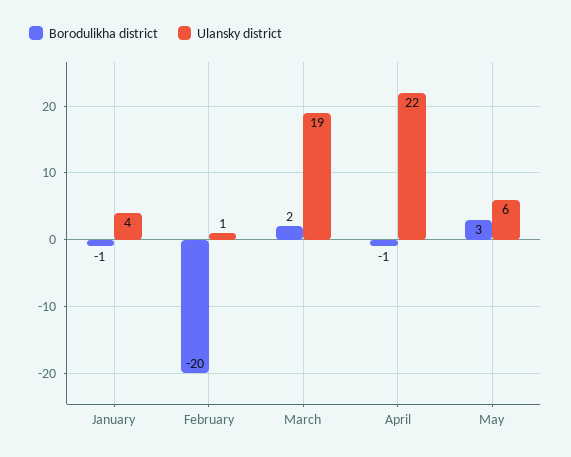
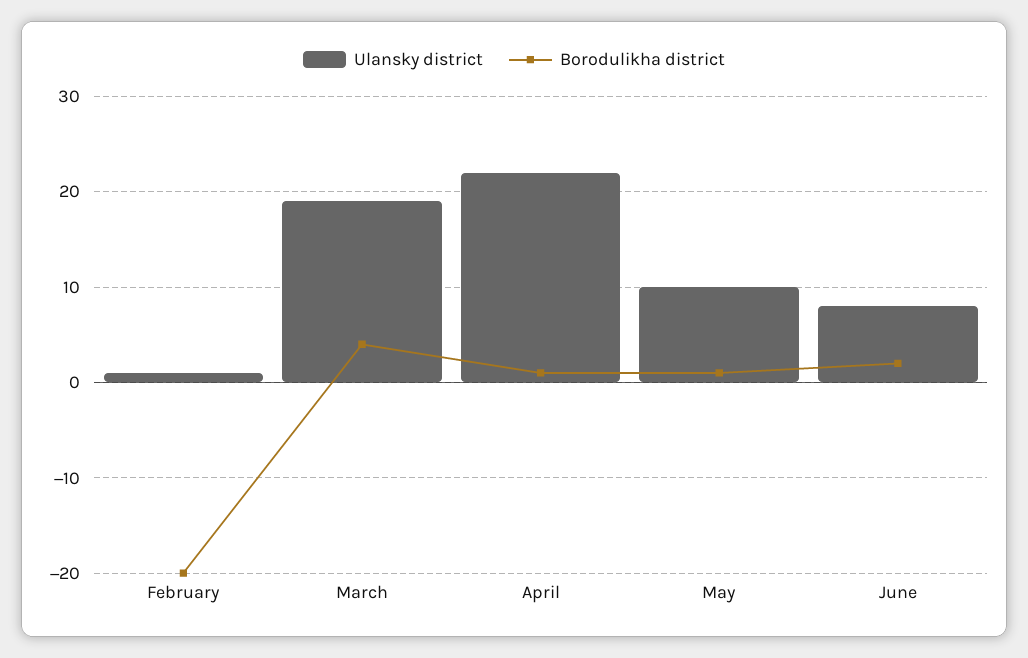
Borodulikha district, January: -1 -> none
Ulansky district, January: 4 -> none
Borodulikha district, March: 2 -> 4
Borodulikha district, April: -1 -> 1
Borodulikha district, May: 3 -> 1
Ulansky district, May: 6 -> 10
Ulansky district, June: none -> 8
Borodulikha district, June: none -> 2

